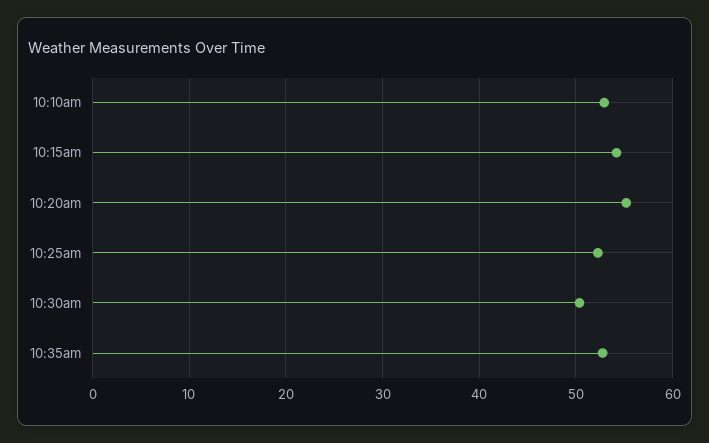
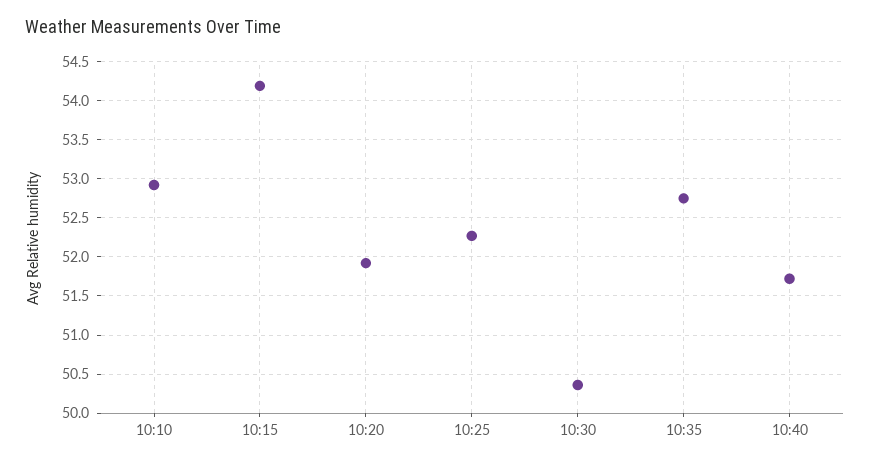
10:20am: 55 -> 51.9
10:40: none -> 51.7

